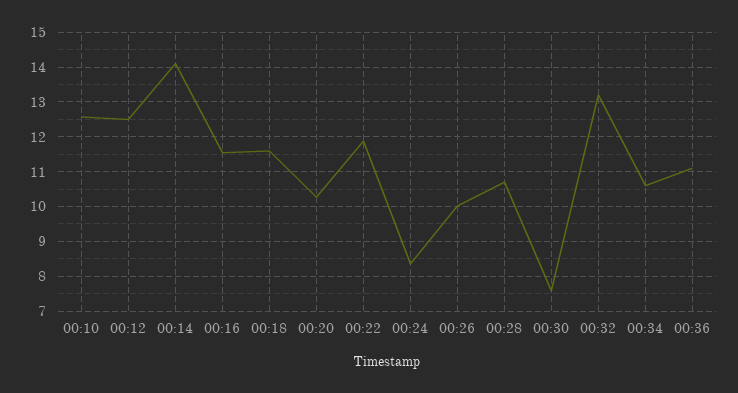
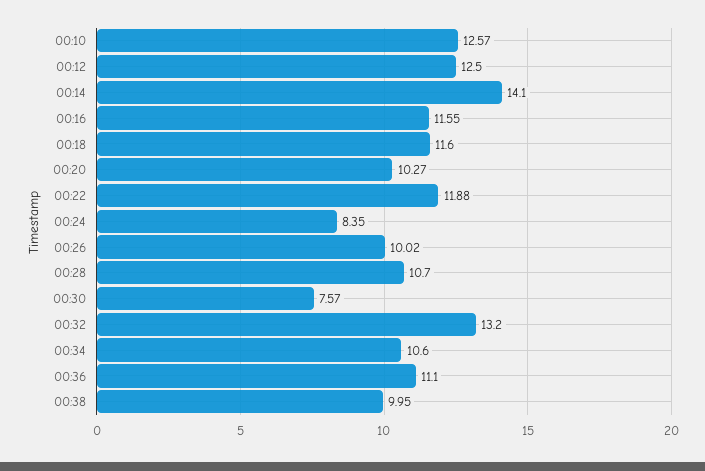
00:38: none -> 9.95

